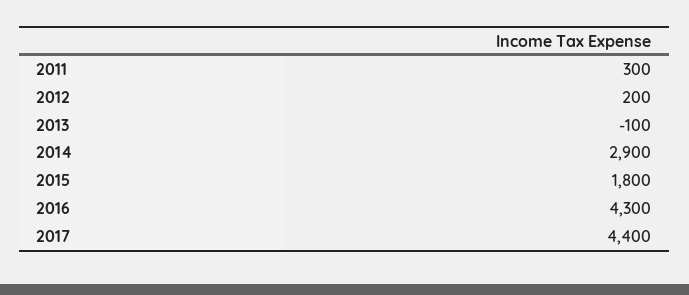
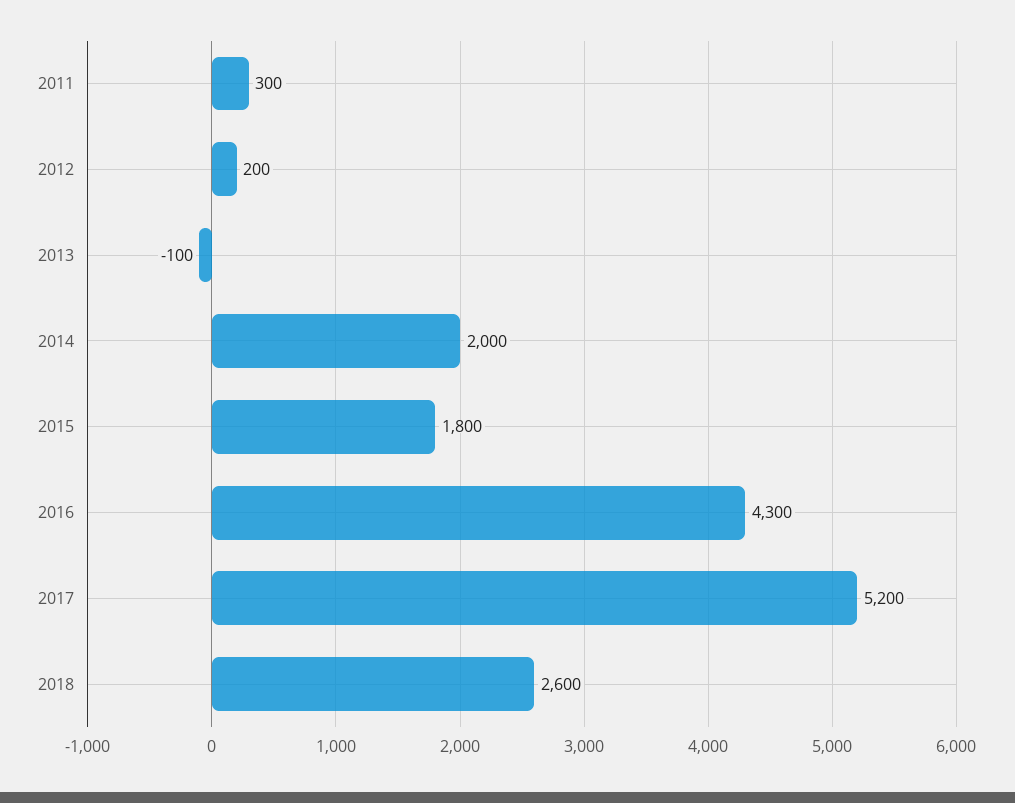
2014: 2900 -> 2000
2017: 4400 -> 5200
2018: none -> 2600

